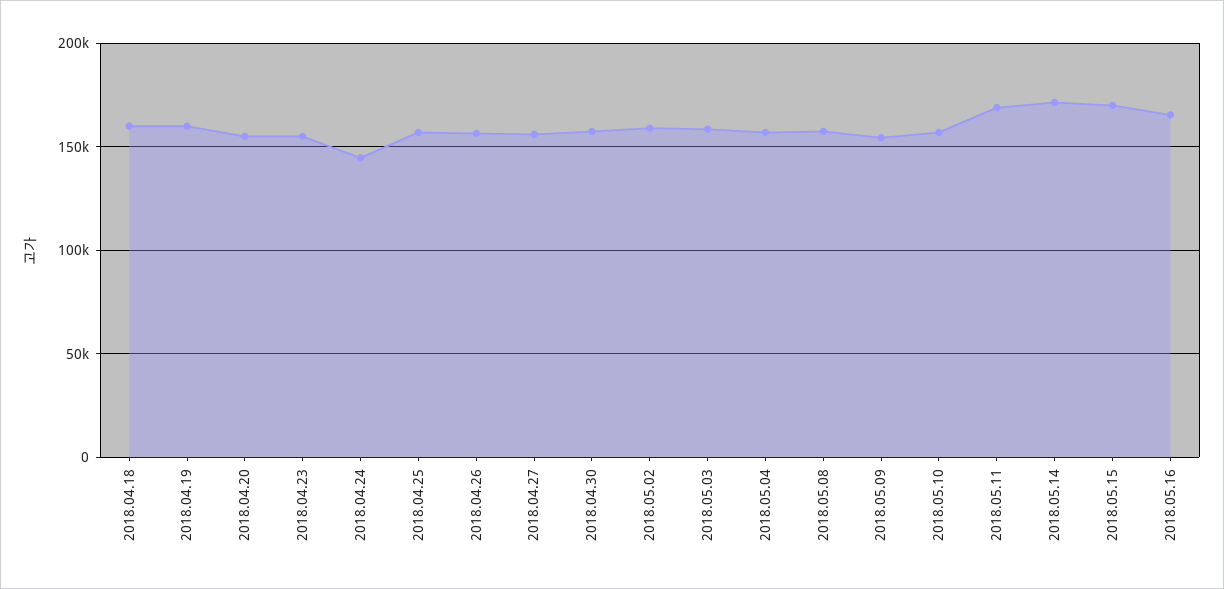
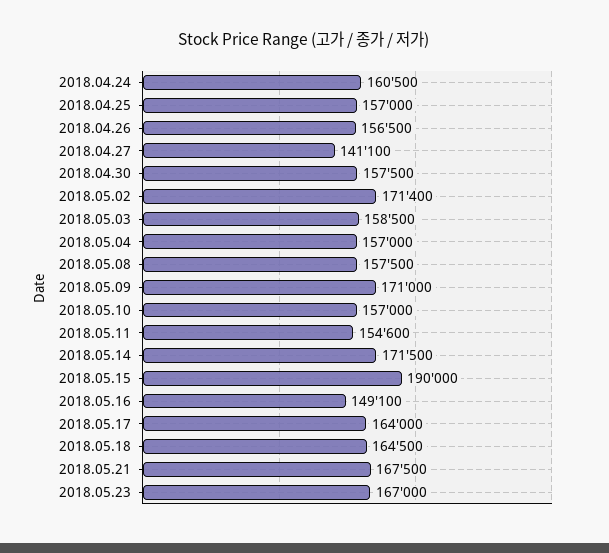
2018.04.18: 160000 -> none
2018.04.19: 160000 -> none
2018.04.20: 155000 -> none
2018.04.23: 155000 -> none
2018.04.24: 145000 -> 160500
2018.04.27: 155000 -> 141100
2018.05.02: 160000 -> 171400
2018.05.09: 155000 -> 171000
2018.05.11: 170000 -> 154600
2018.05.15: 170000 -> 190000
2018.05.16: 165000 -> 149100
2018.05.17: none -> 164000
2018.05.18: none -> 164500
2018.05.21: none -> 167500
2018.05.23: none -> 167000

